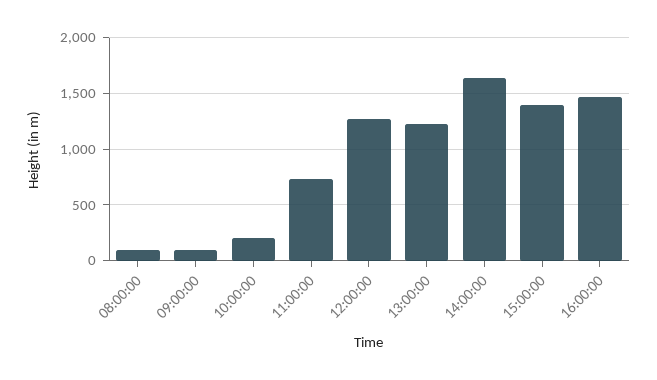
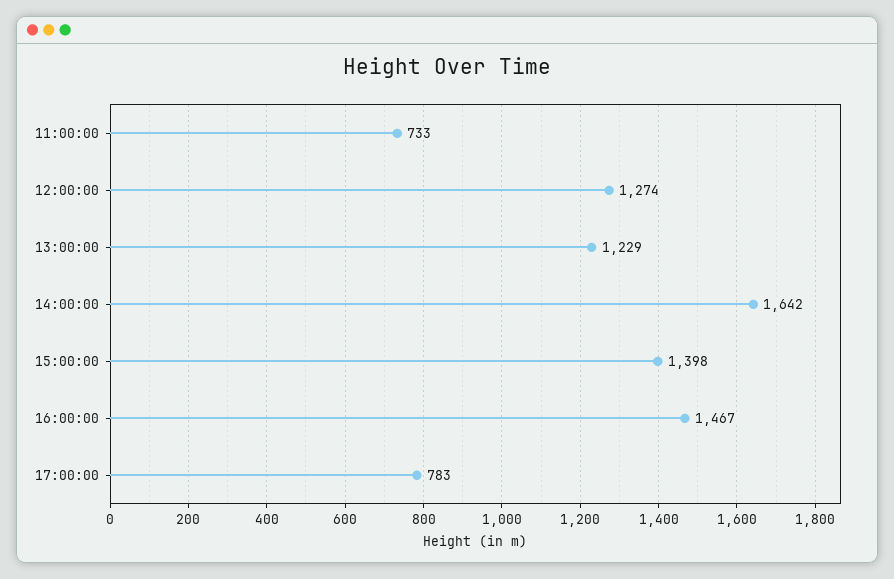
08:00:00: 100 -> none
09:00:00: 100 -> none
10:00:00: 200 -> none
17:00:00: none -> 783

